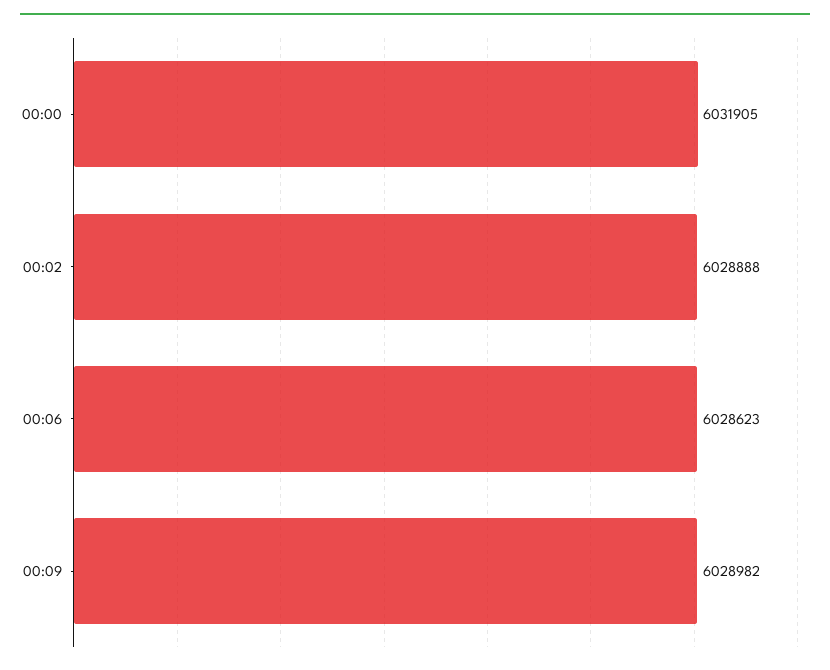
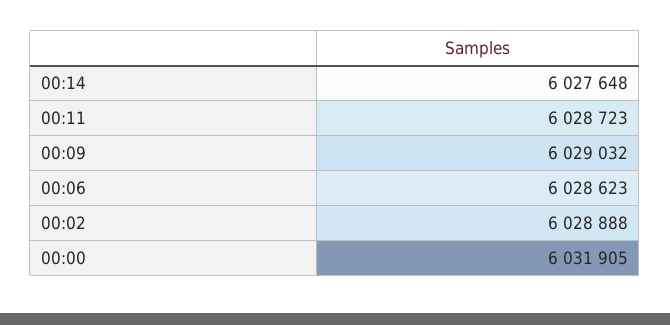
00:09: 6028982 -> 6029032
00:14: none -> 6027648
00:11: none -> 6028723

